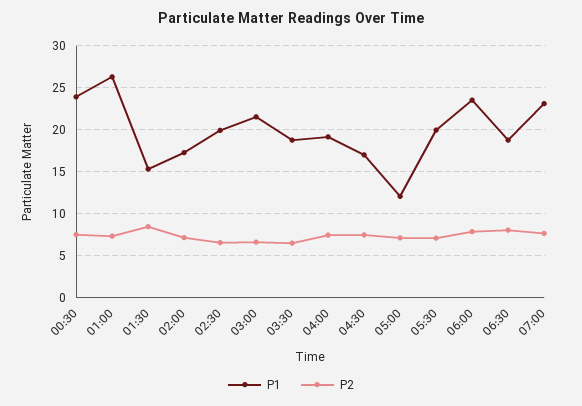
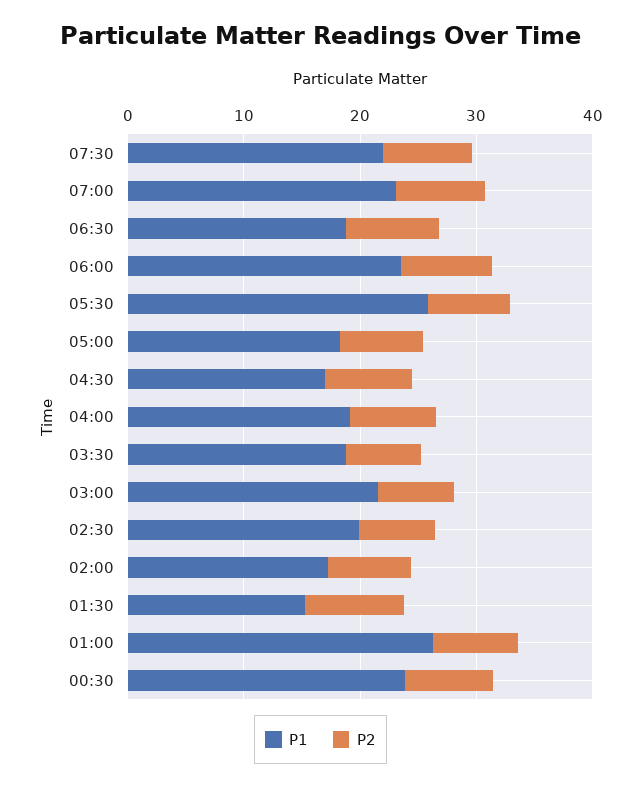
P1, 05:00: 12 -> 18
P1, 05:30: 20 -> 26
P1, 07:30: none -> 22
P2, 07:30: none -> 8

